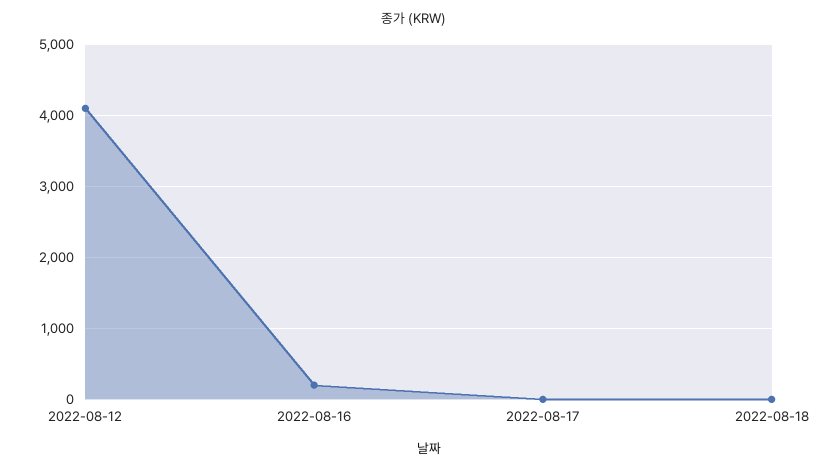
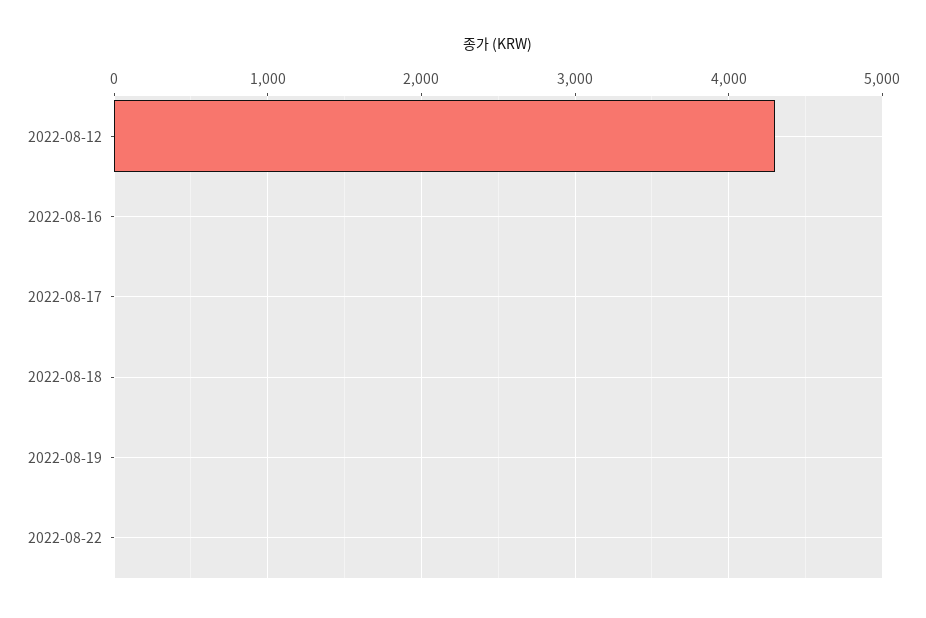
2022-08-12: 4100 -> 4300
2022-08-16: 200 -> 0
2022-08-19: none -> 0
2022-08-22: none -> 0

